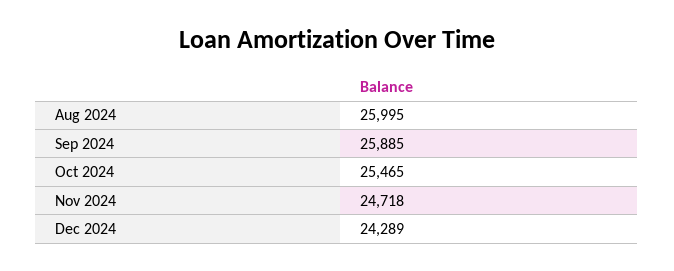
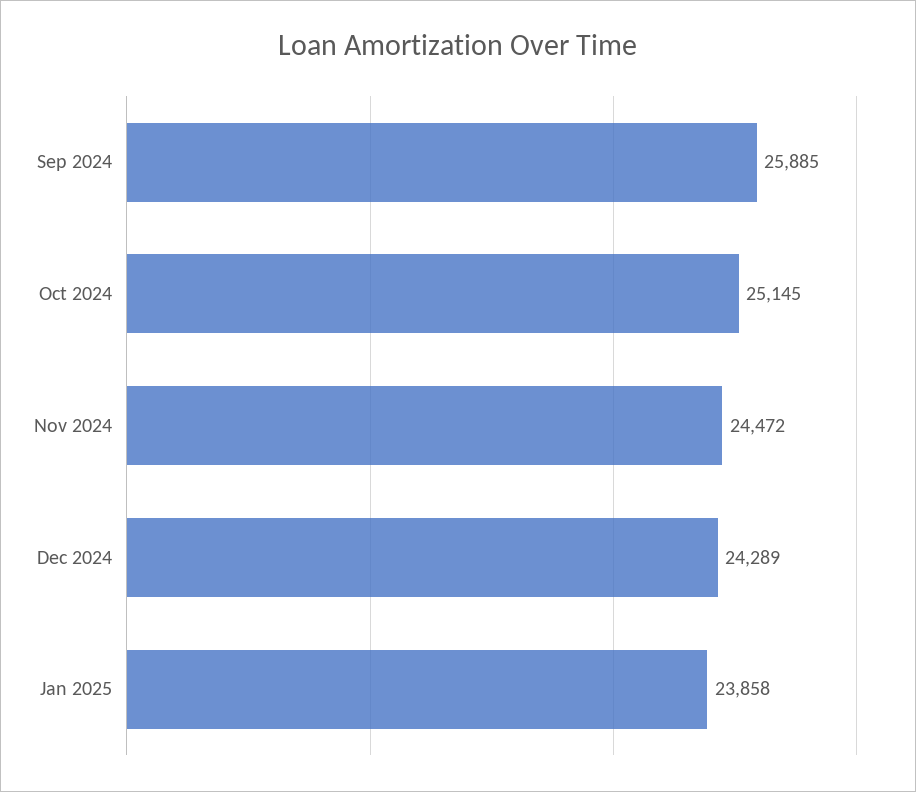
Aug 2024: 25995 -> none
Oct 2024: 25465 -> 25145
Nov 2024: 24718 -> 24472
Jan 2025: none -> 23858

